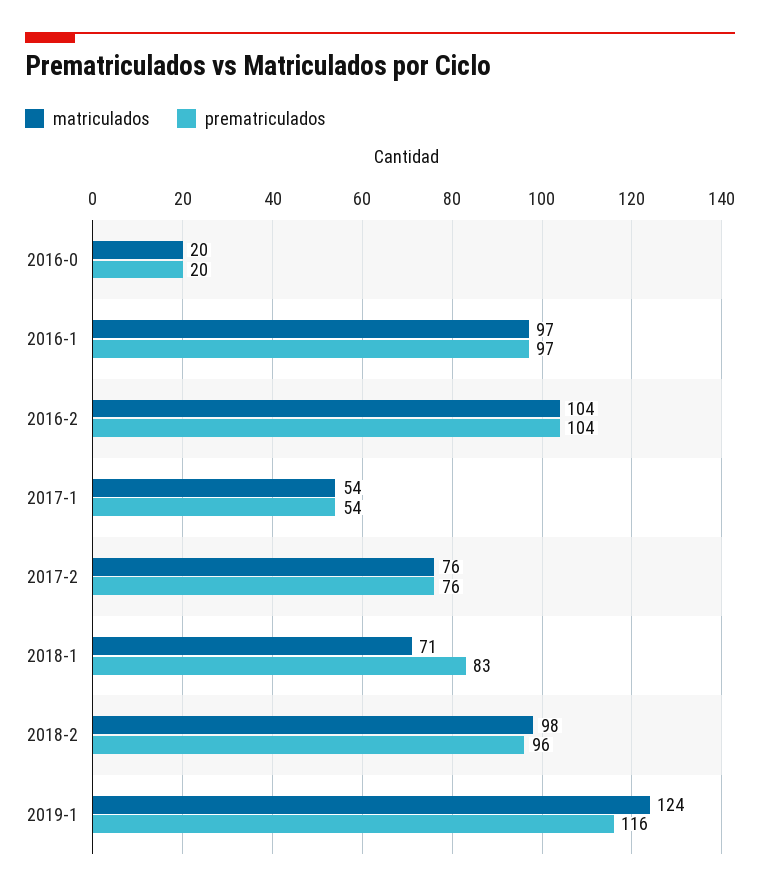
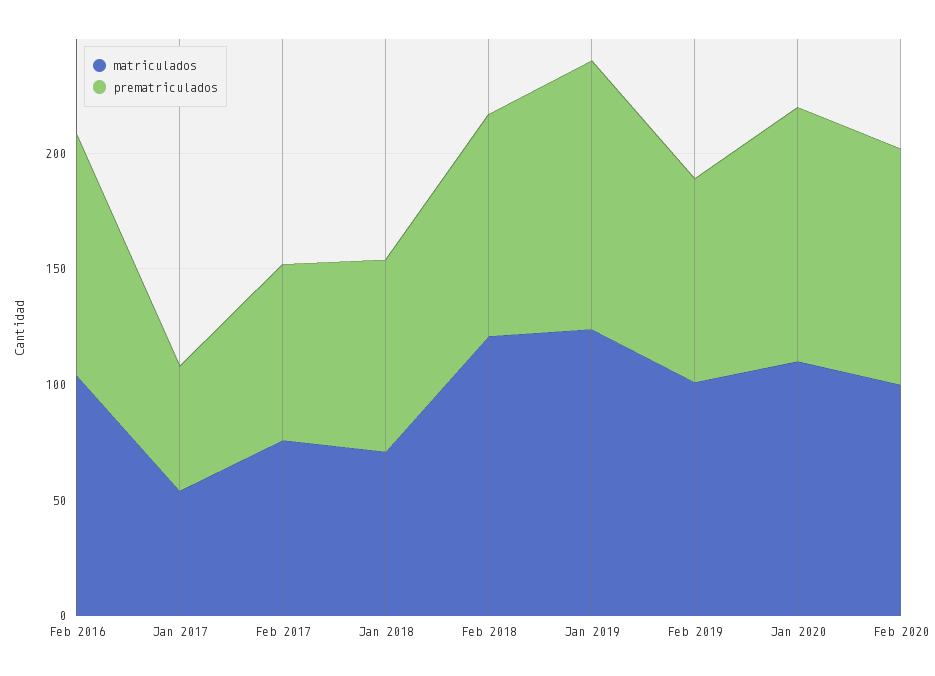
matriculados, 2016-0: 20 -> none
prematriculados, 2016-0: 20 -> none
matriculados, 2016-1: 97 -> none
prematriculados, 2016-1: 97 -> none
matriculados, 2018-2: 98 -> 120
matriculados, Feb 2019: none -> 100
prematriculados, Feb 2019: none -> 90
matriculados, Jan 2020: none -> 110
prematriculados, Jan 2020: none -> 110
matriculados, Feb 2020: none -> 100
prematriculados, Feb 2020: none -> 100

